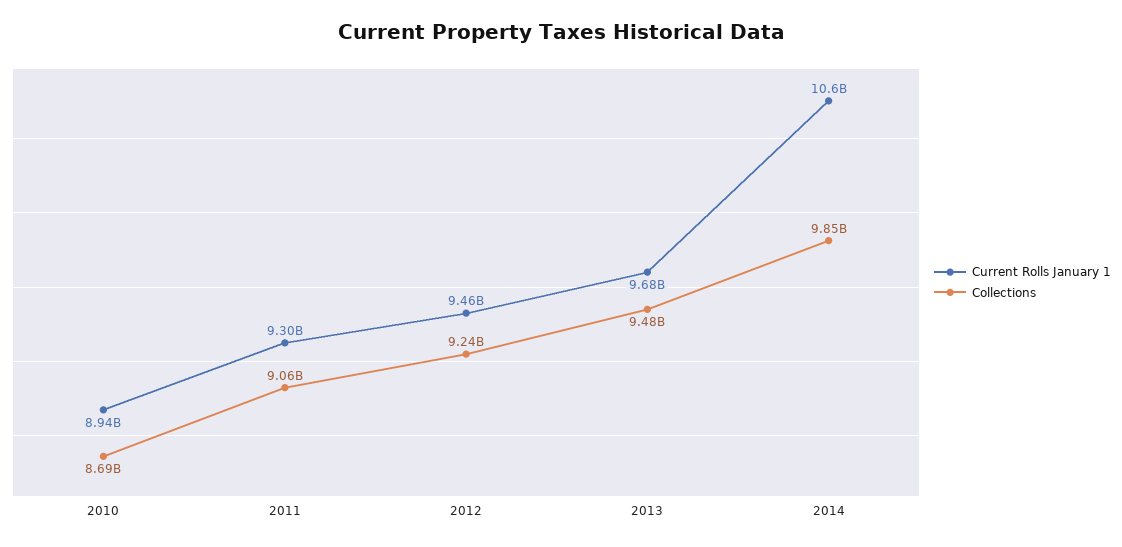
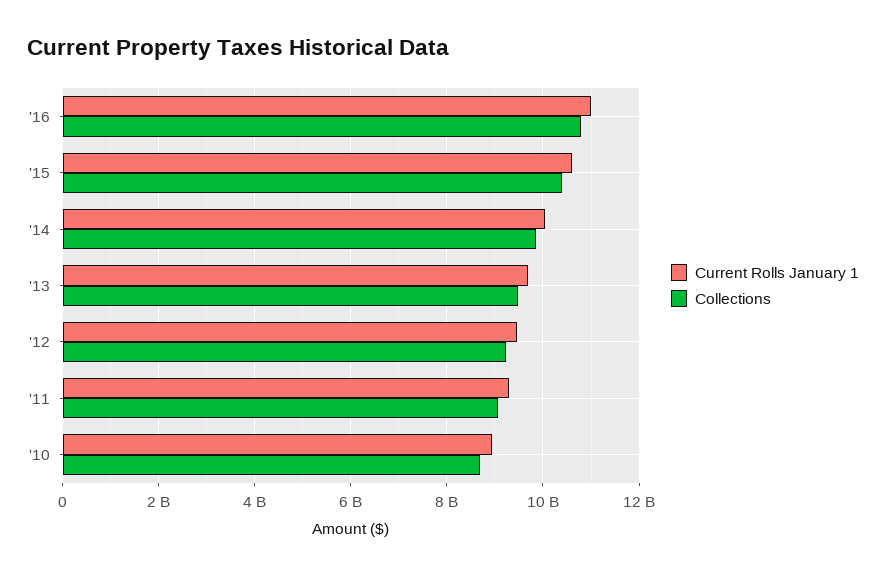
Current Rolls January 1, 2014: 10600000000 -> 10000000000
Current Rolls January 1, '16: none -> 11000000000
Collections, '16: none -> 10800000000
Current Rolls January 1, '15: none -> 10600000000
Collections, '15: none -> 10400000000

